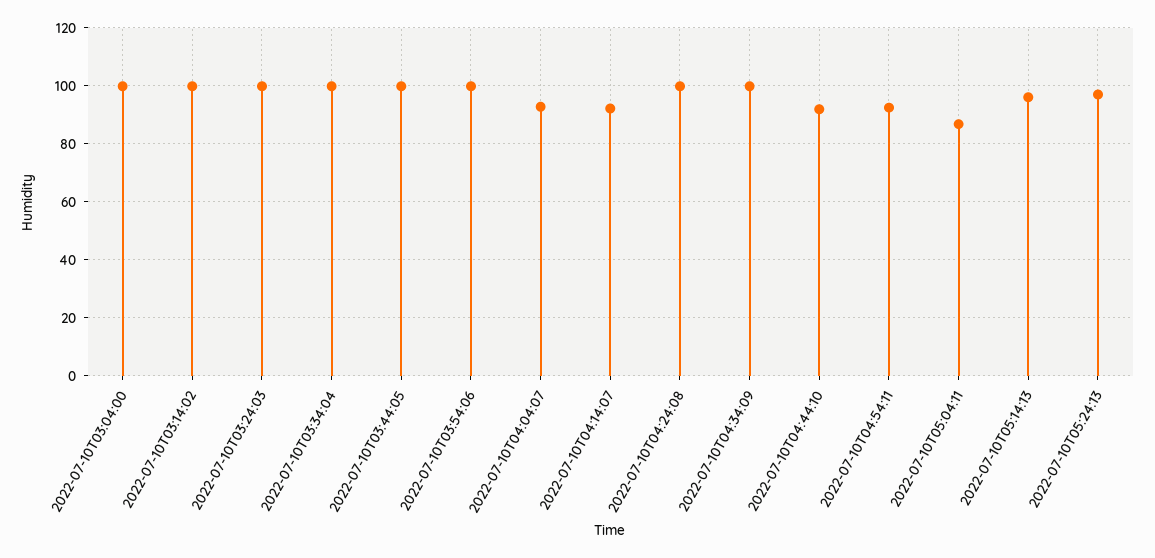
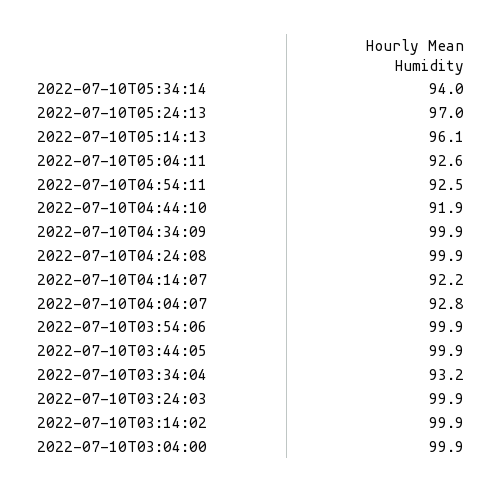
2022-07-10T03:34:04: 100 -> 93.2
2022-07-10T05:04:11: 87.5 -> 92.6
2022-07-10T05:34:14: none -> 94

